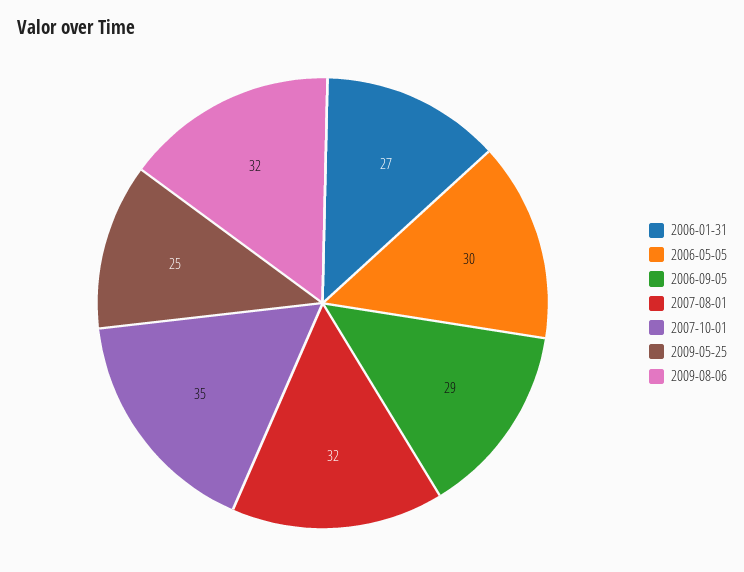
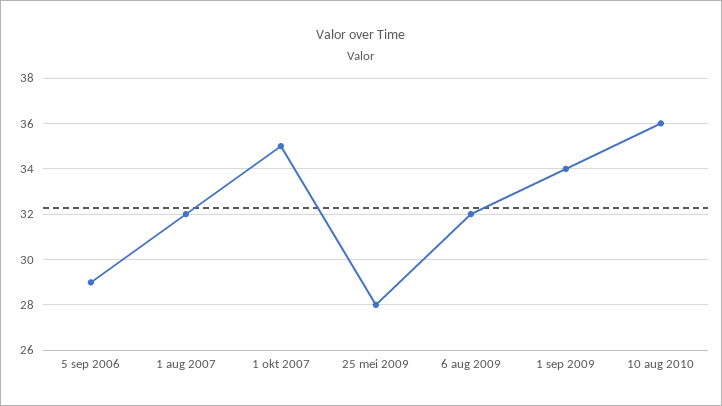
2006-01-31: 27 -> none
2006-05-05: 30 -> none
2009-05-25: 25 -> 28
1 sep 2009: none -> 34
10 aug 2010: none -> 36

